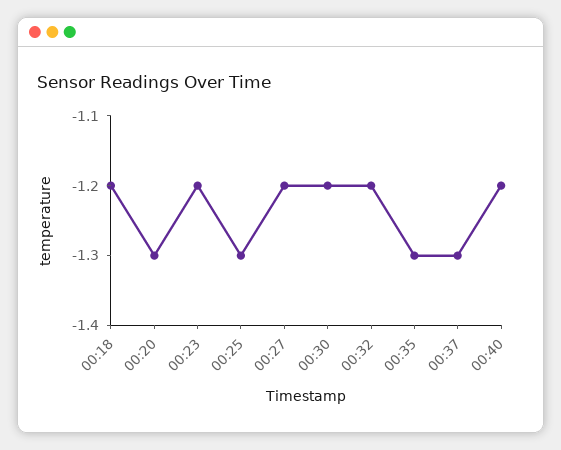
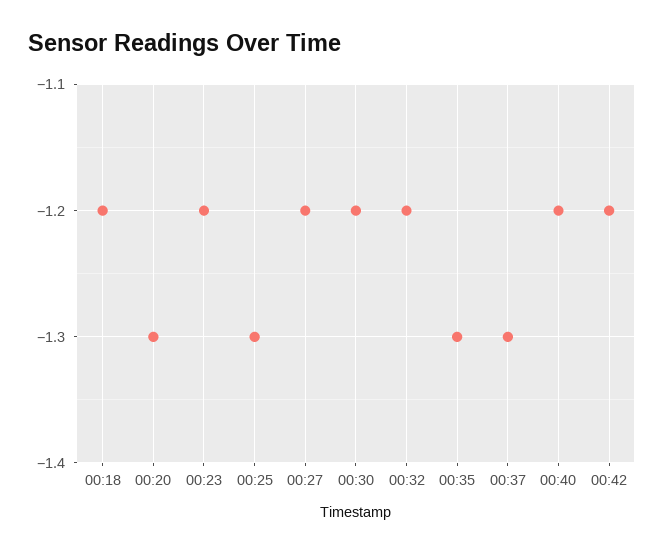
00:42: none -> -1.2

